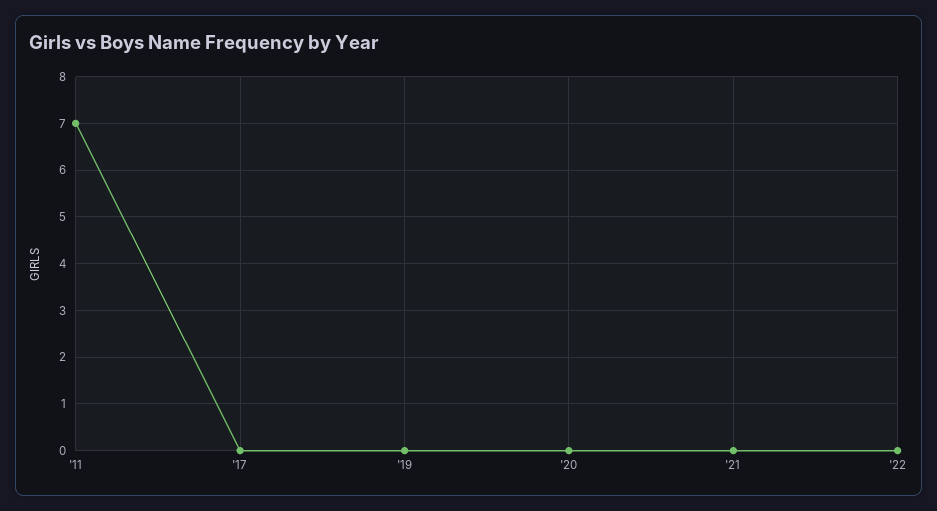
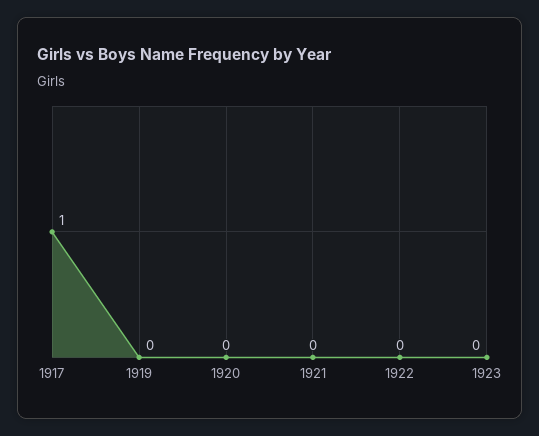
'11: 7 -> none
'17: 0 -> 1
1923: none -> 0

